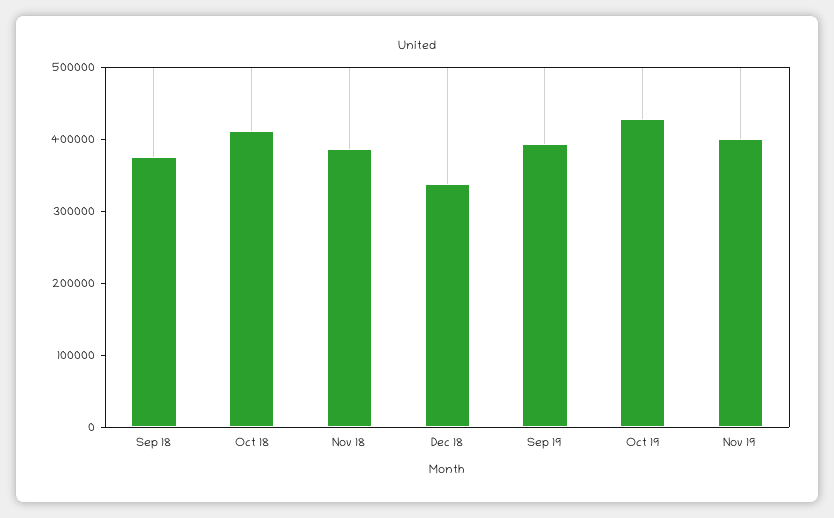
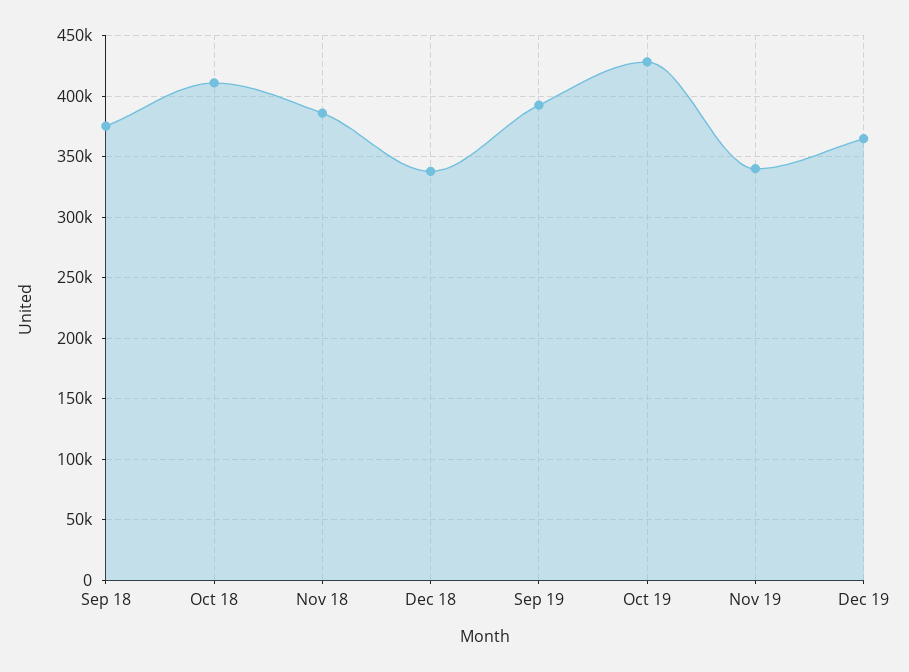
Nov 19: 400000 -> 340000
Dec 19: none -> 365000

